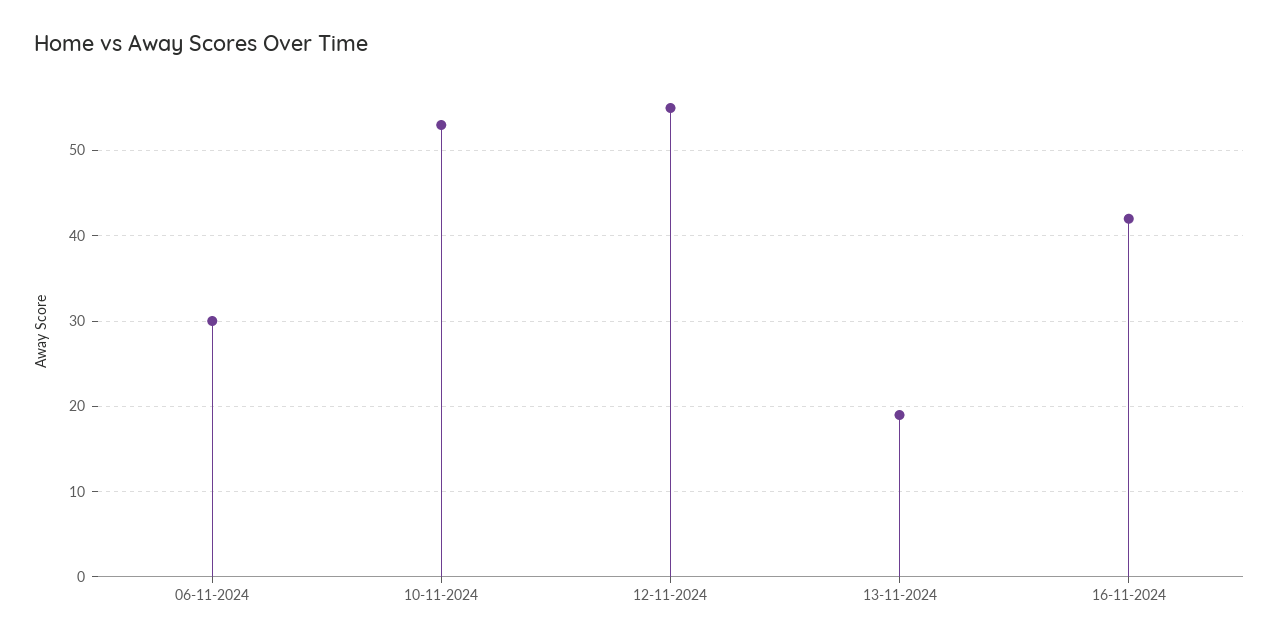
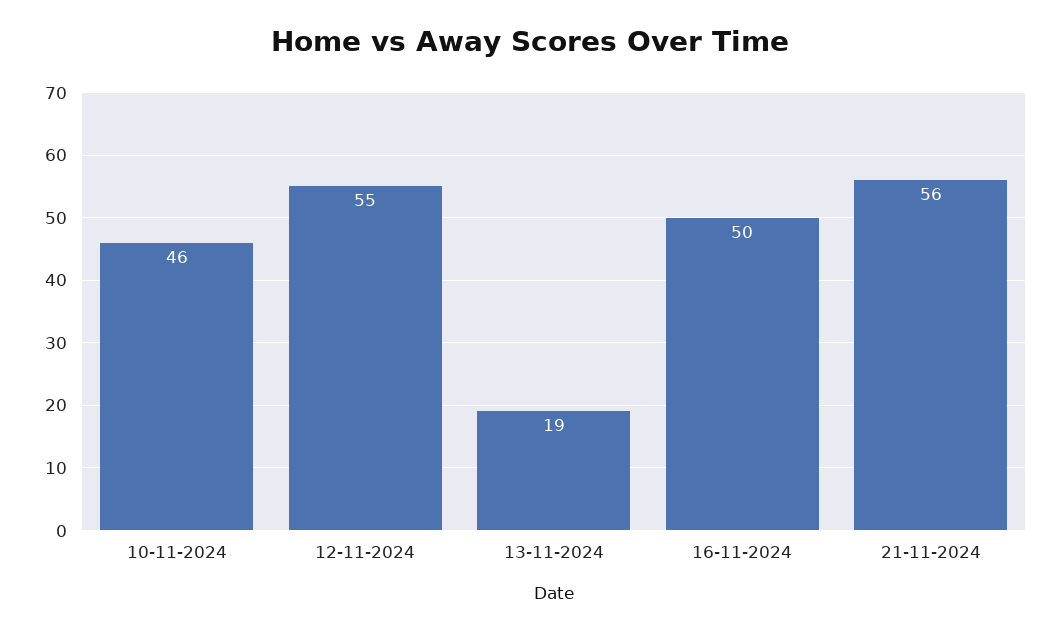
06-11-2024: 30 -> none
10-11-2024: 53 -> 46
16-11-2024: 42 -> 50
21-11-2024: none -> 56

